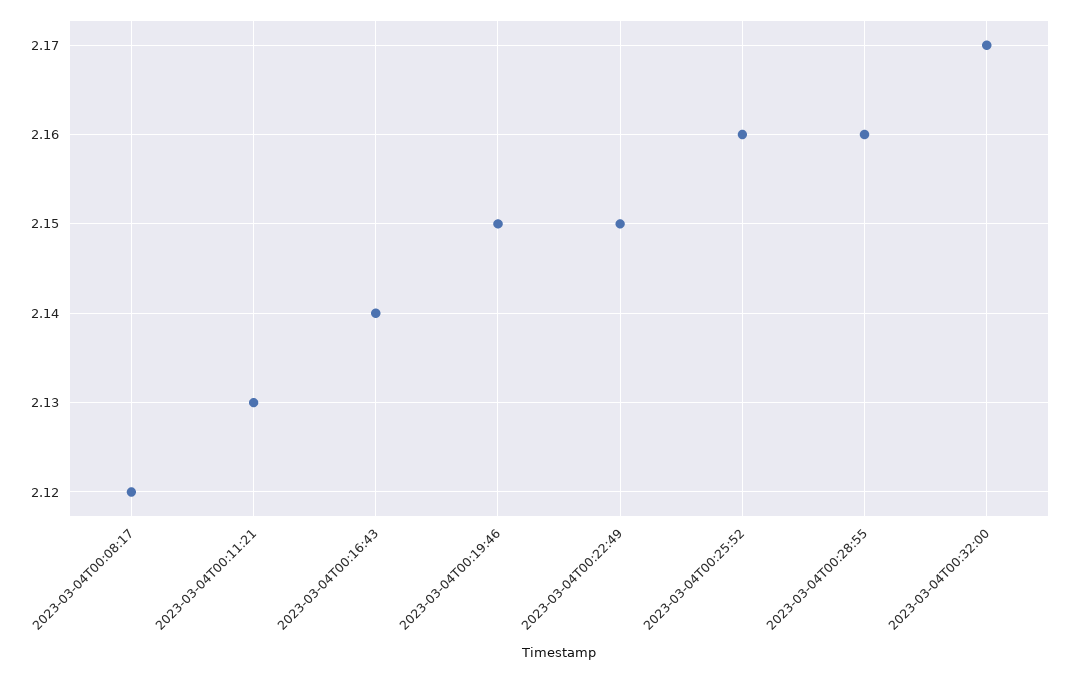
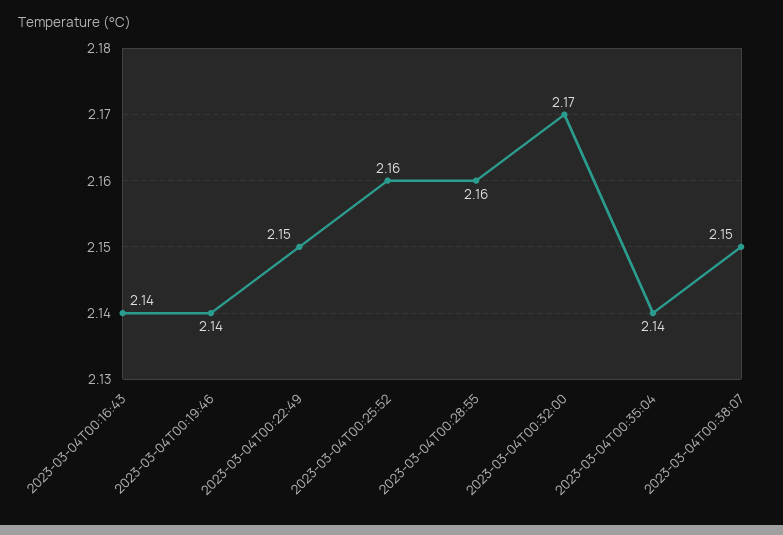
2023-03-04T00:08:17: 2.12 -> none
2023-03-04T00:11:21: 2.13 -> none
2023-03-04T00:19:46: 2.15 -> 2.14
2023-03-04T00:35:04: none -> 2.14
2023-03-04T00:38:07: none -> 2.15

